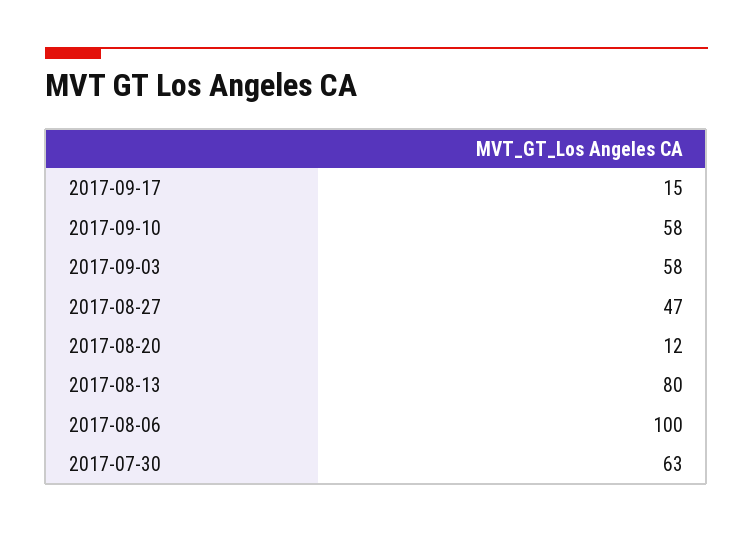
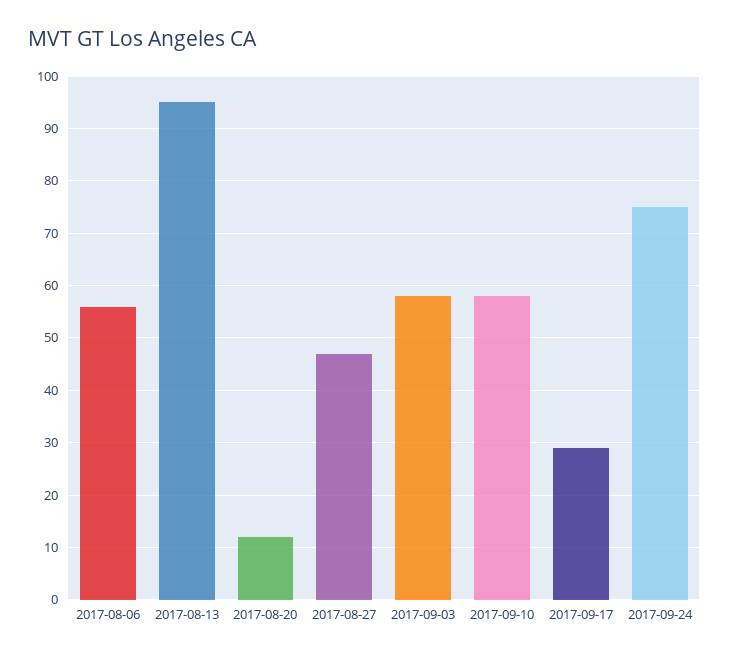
2017-09-17: 15 -> 30
2017-08-13: 80 -> 95
2017-08-06: 100 -> 55
2017-07-30: 63 -> none
2017-09-24: none -> 75

